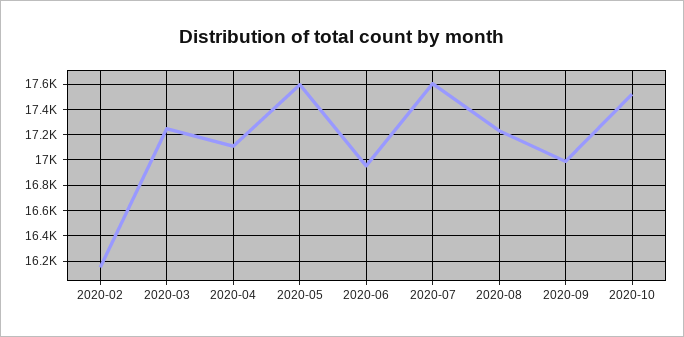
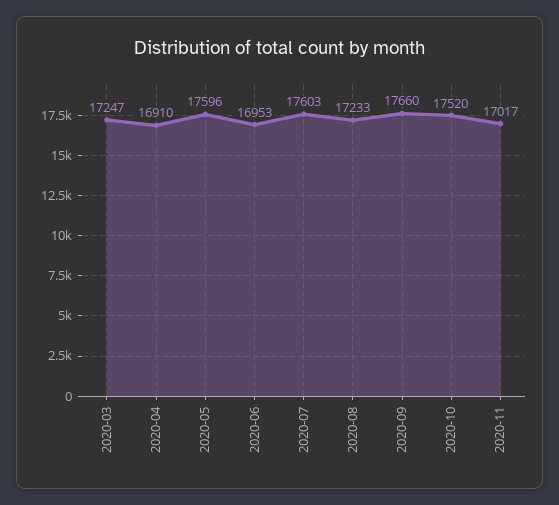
2020-02: 16150 -> none
2020-04: 17100 -> 16910
2020-09: 17000 -> 17660
2020-11: none -> 17017

